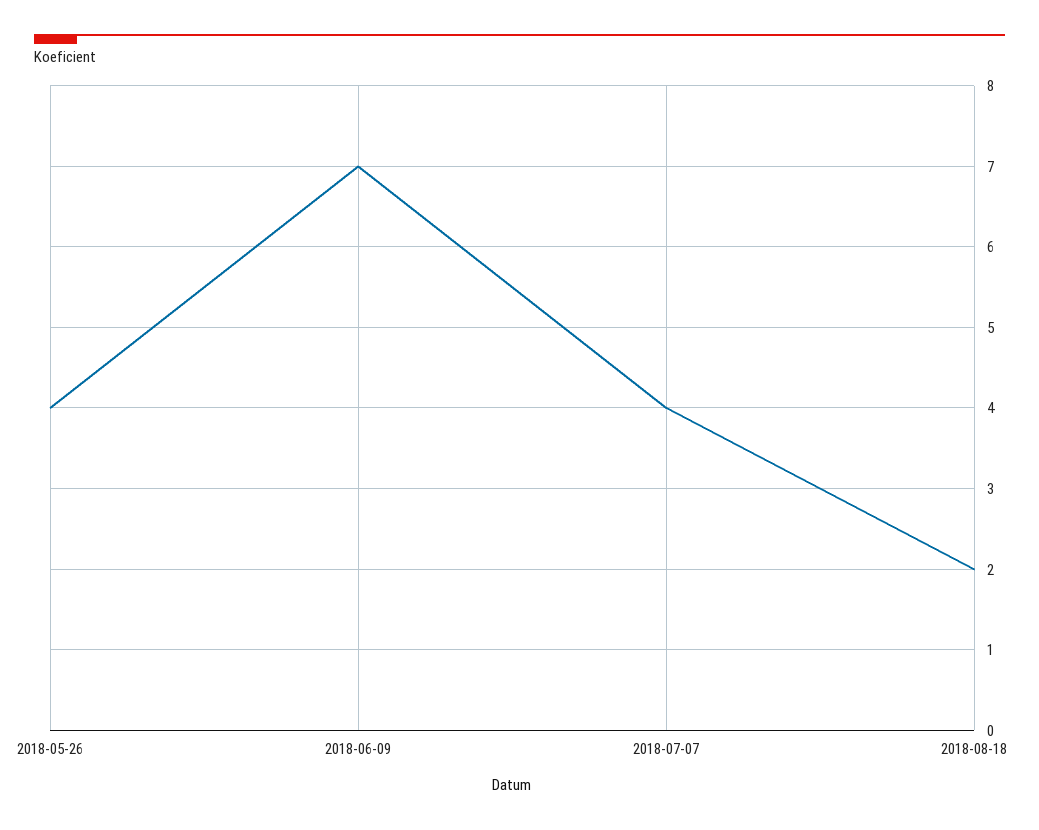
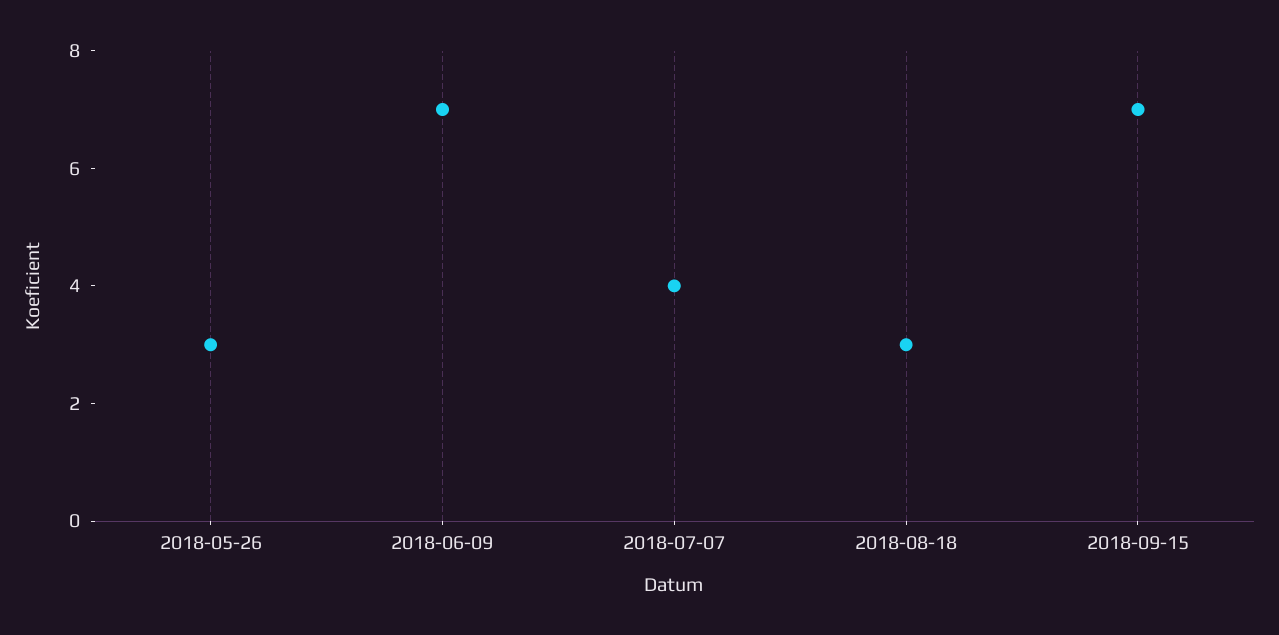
2018-05-26: 4 -> 3
2018-08-18: 2 -> 3
2018-09-15: none -> 7

